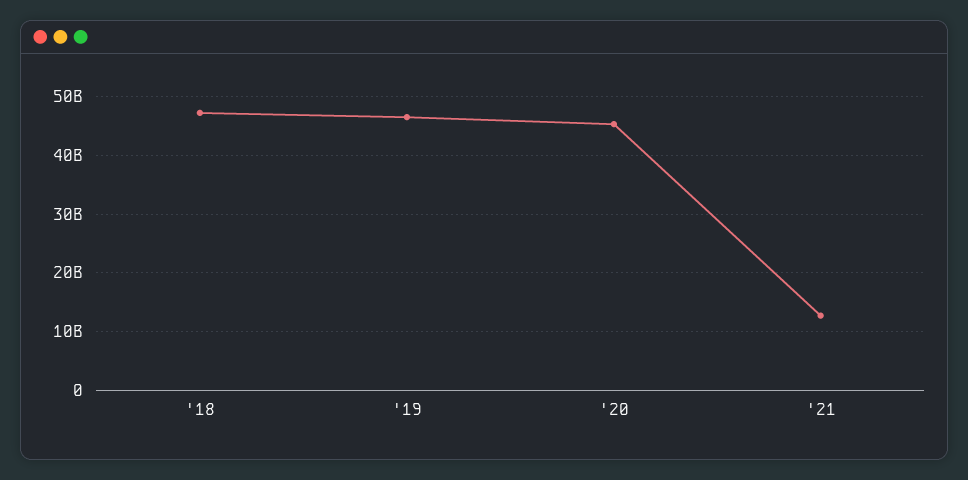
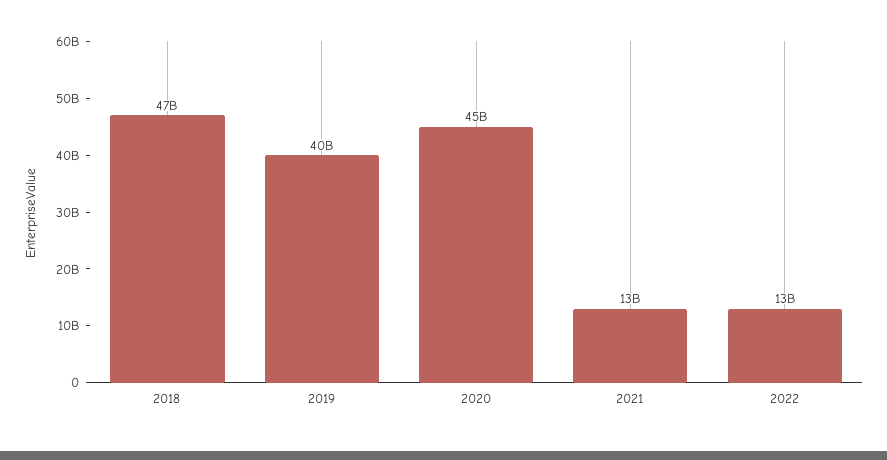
'19: 46000000000 -> 40000000000
2022: none -> 13000000000

